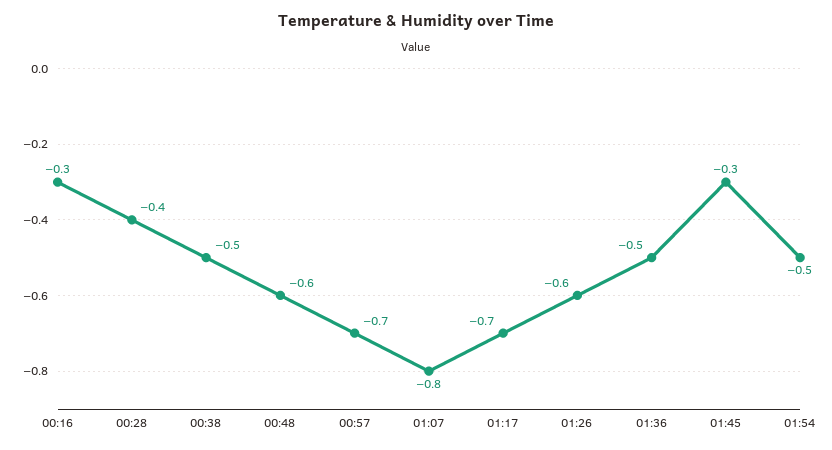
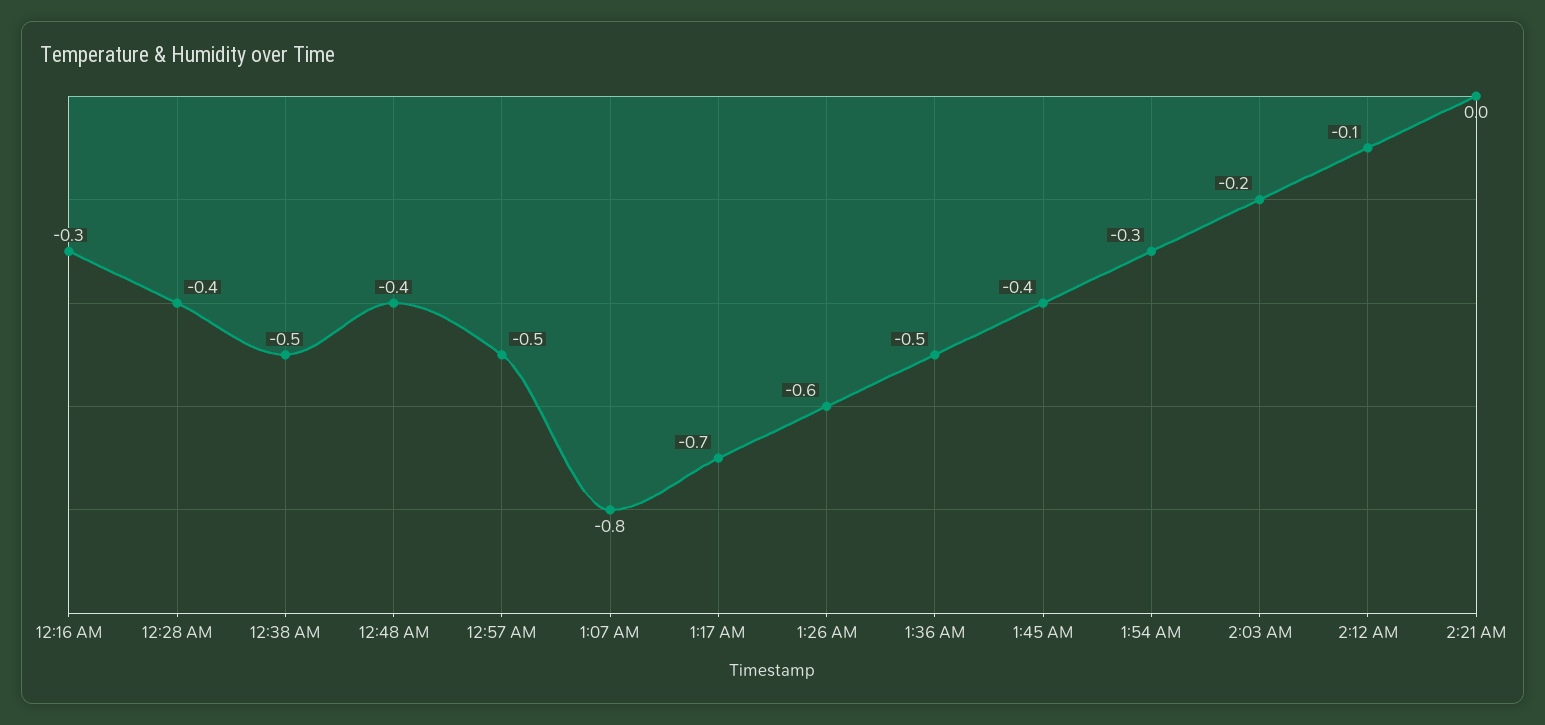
00:48: -0.6 -> -0.4
00:57: -0.7 -> -0.5
01:45: -0.3 -> -0.4
01:54: -0.5 -> -0.3
2:03 AM: none -> -0.2
2:12 AM: none -> -0.1
2:21 AM: none -> 0

